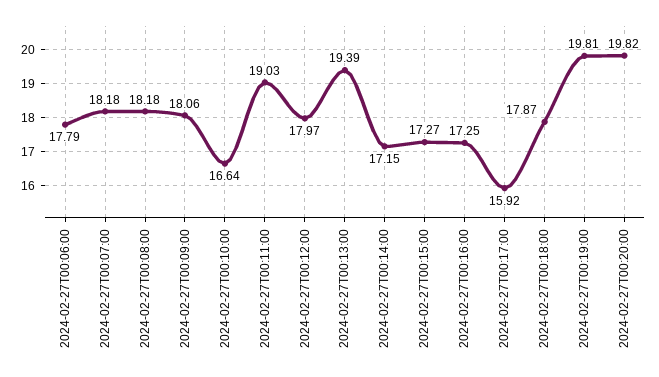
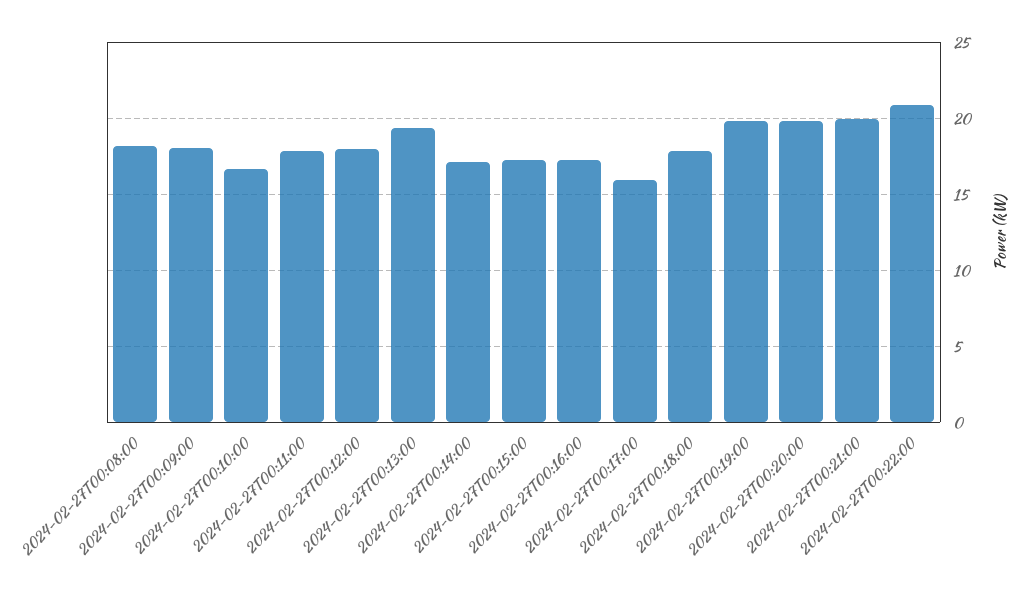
2024-02-27T00:06:00: 17.79 -> none
2024-02-27T00:07:00: 18.18 -> none
2024-02-27T00:11:00: 19.03 -> 18
2024-02-27T00:21:00: none -> 20
2024-02-27T00:22:00: none -> 21

